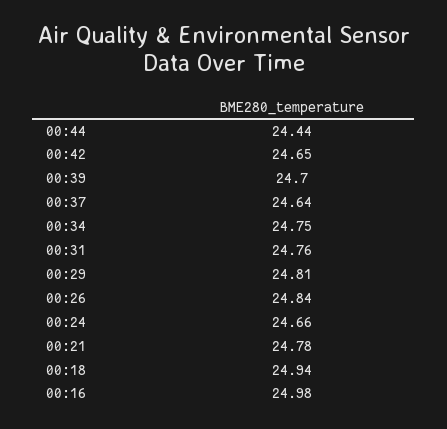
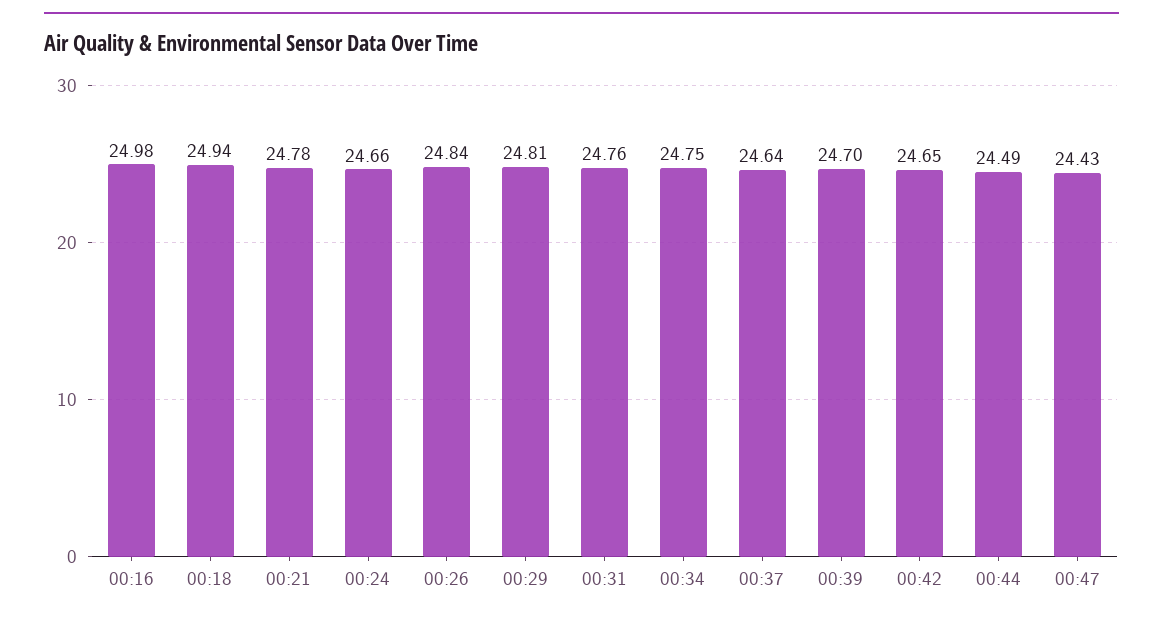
00:44: 24.44 -> 24.49
00:47: none -> 24.43

